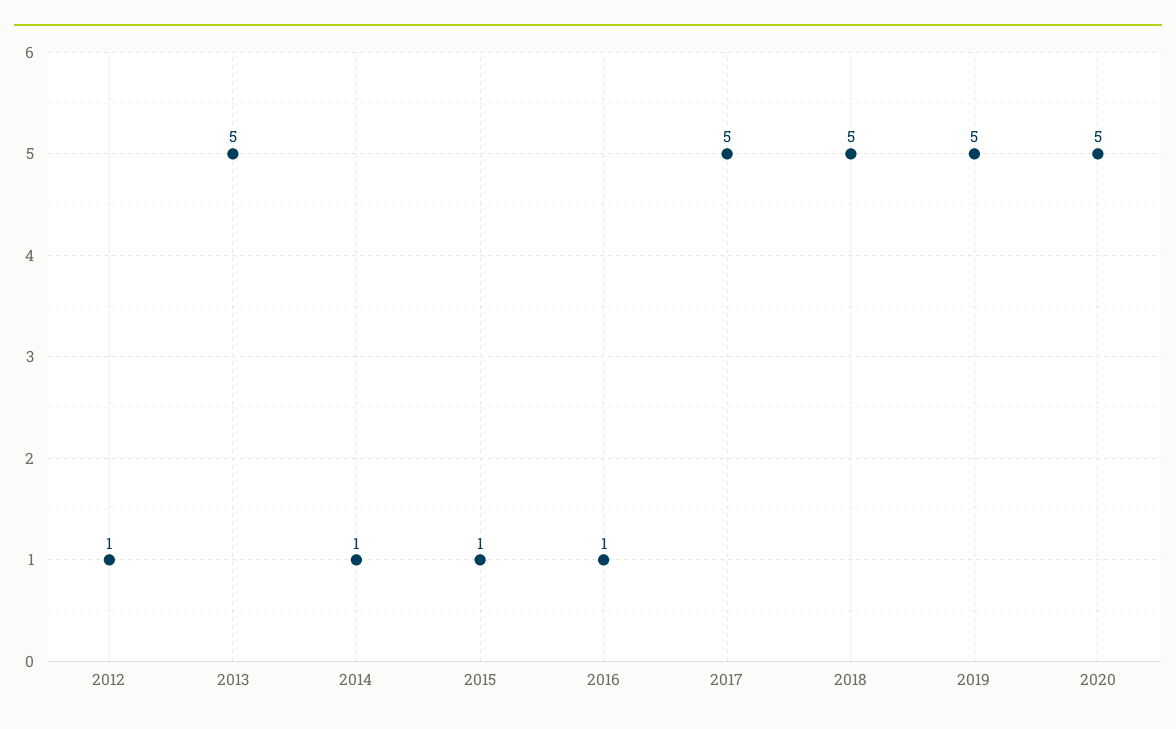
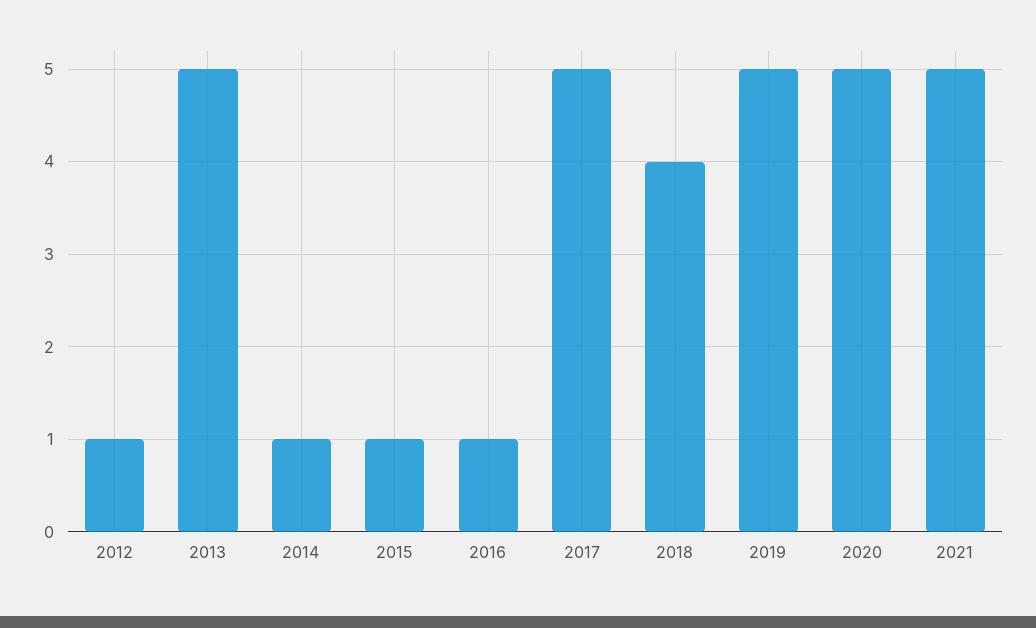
2018: 5 -> 4
2021: none -> 5

